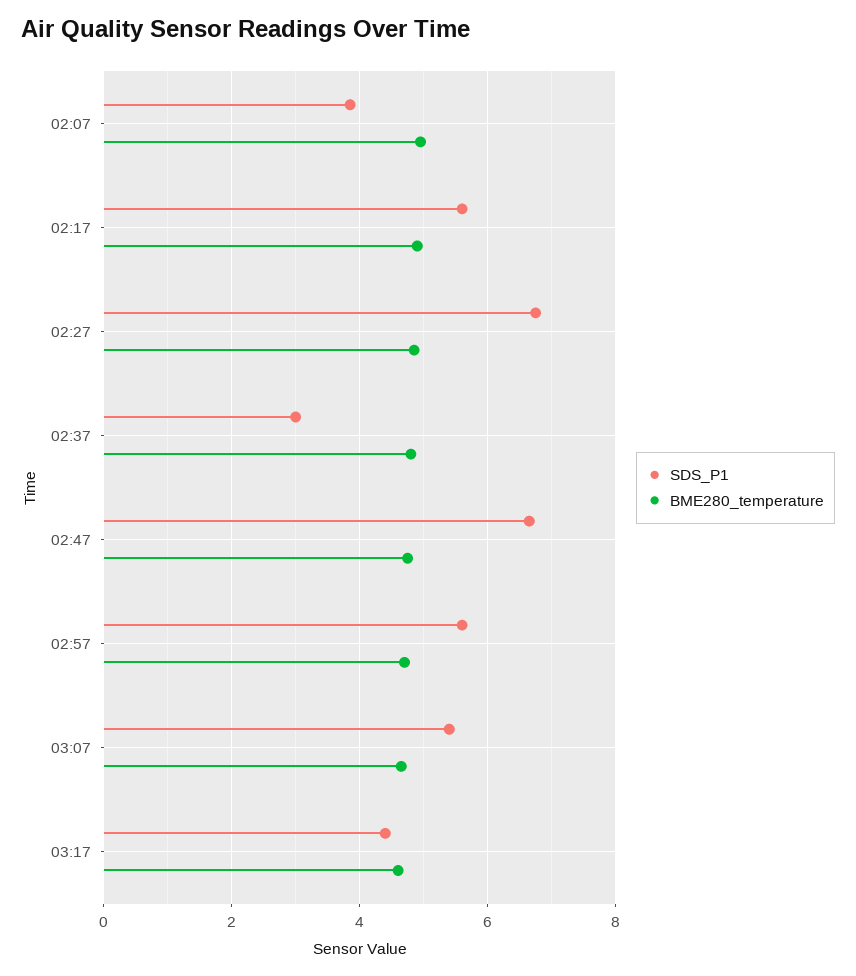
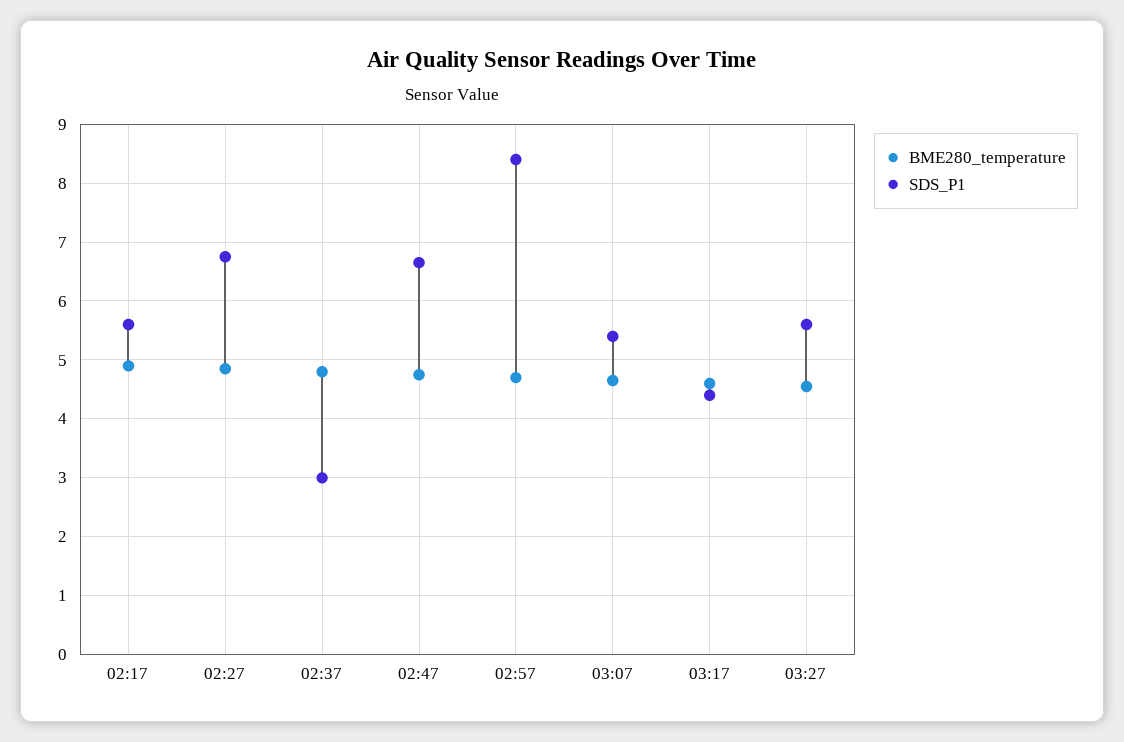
SDS_P1, 02:07: 3.8 -> none
BME280_temperature, 02:07: 5 -> none
SDS_P1, 02:57: 5.6 -> 8.4
BME280_temperature, 03:27: none -> 4.6
SDS_P1, 03:27: none -> 5.6

